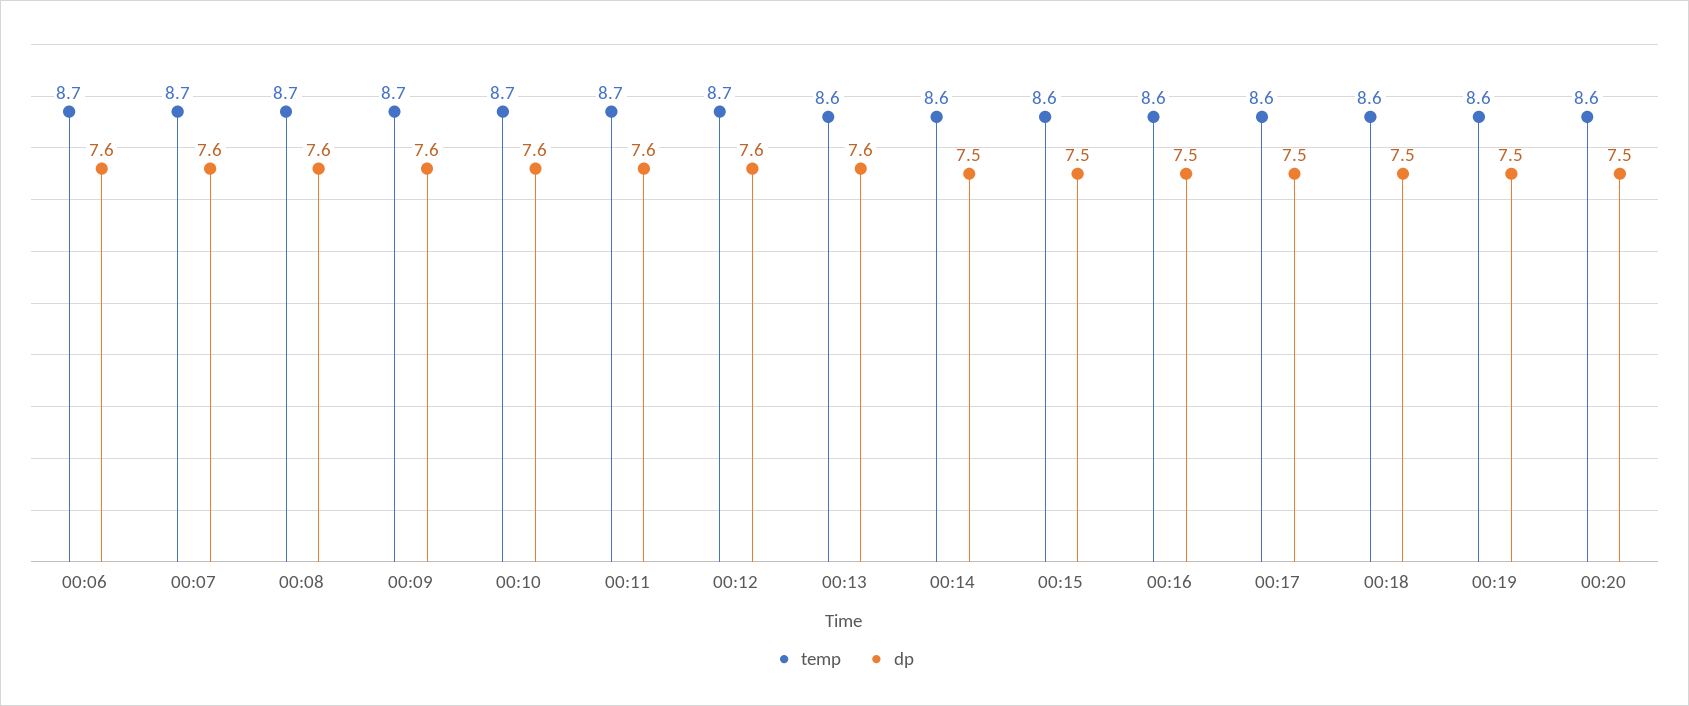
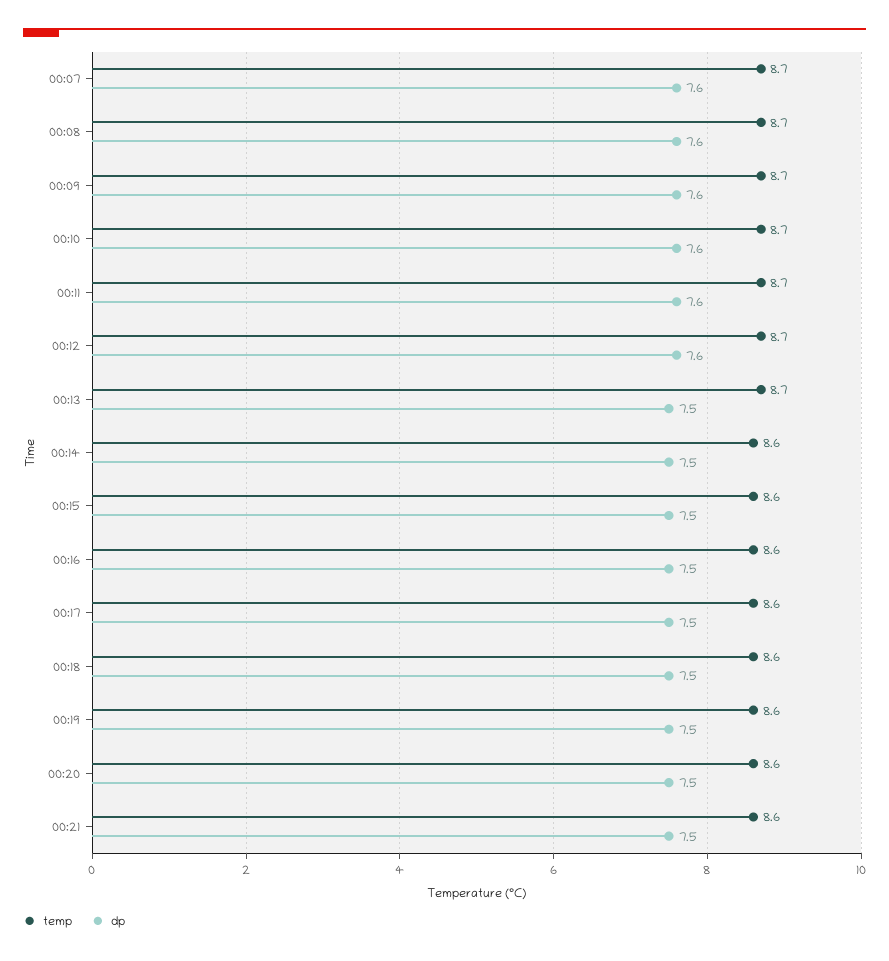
temp, 00:06: 8.7 -> none
dp, 00:06: 7.6 -> none
temp, 00:13: 8.6 -> 8.7
dp, 00:13: 7.6 -> 7.5
temp, 00:21: none -> 8.6
dp, 00:21: none -> 7.5

